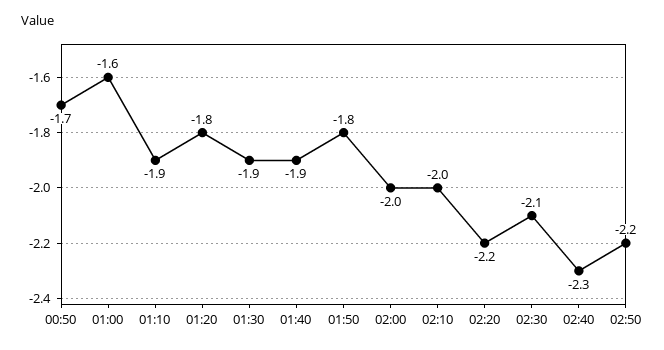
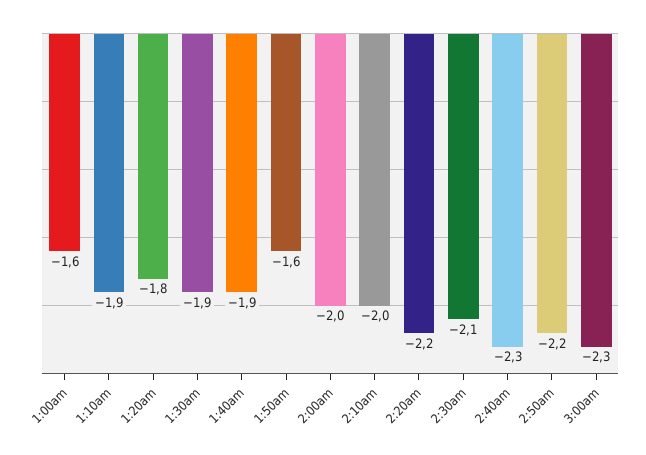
00:50: -1.7 -> none
01:50: -1.8 -> -1.6
3:00am: none -> -2.3

